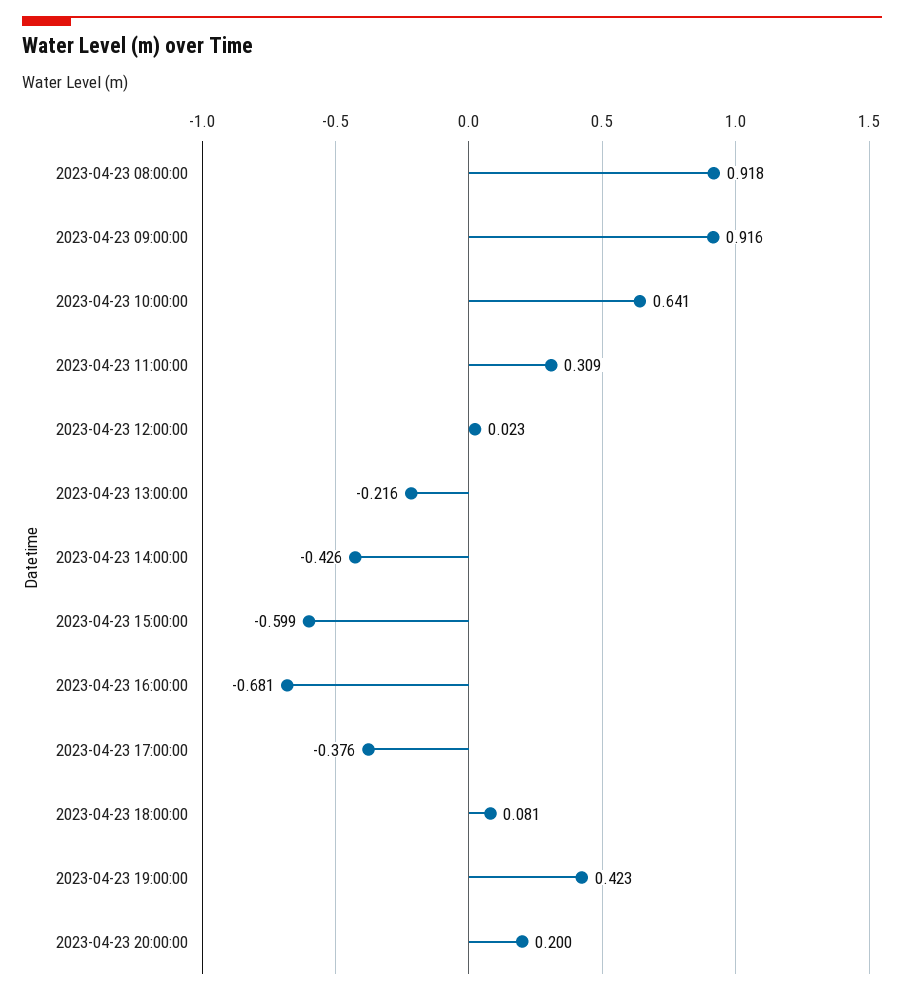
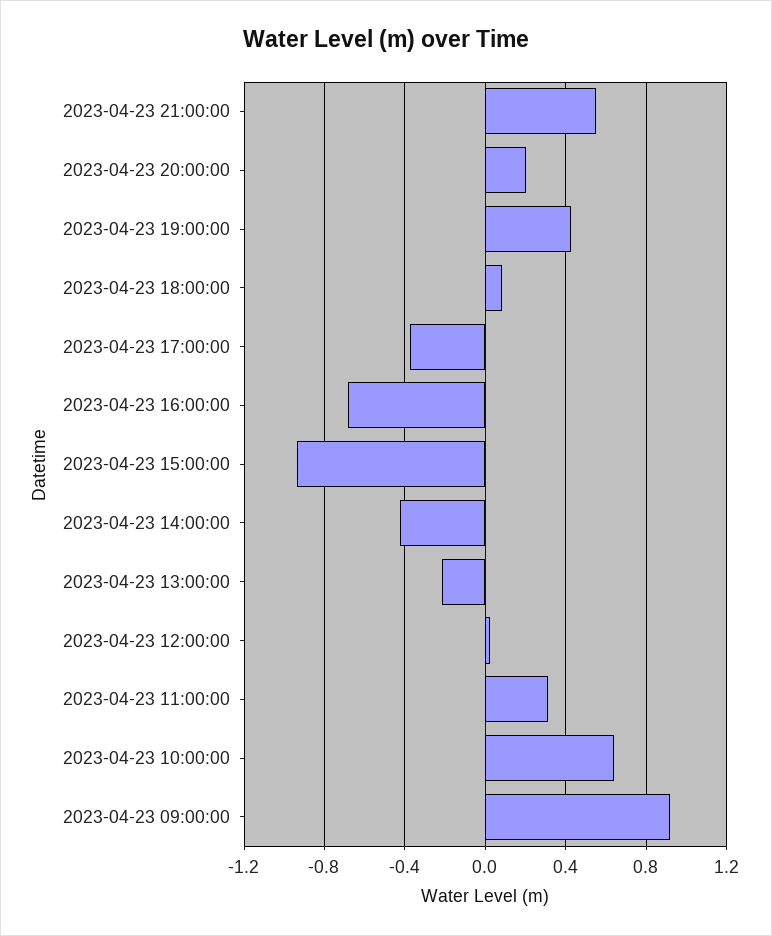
2023-04-23 08:00:00: 0.918 -> none
2023-04-23 15:00:00: -0.599 -> -0.95
2023-04-23 21:00:00: none -> 0.55

